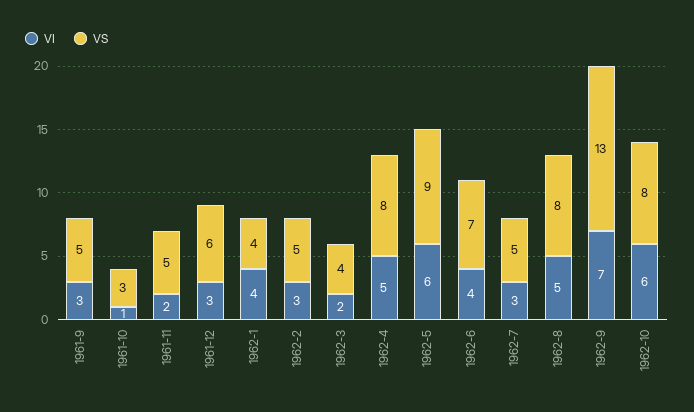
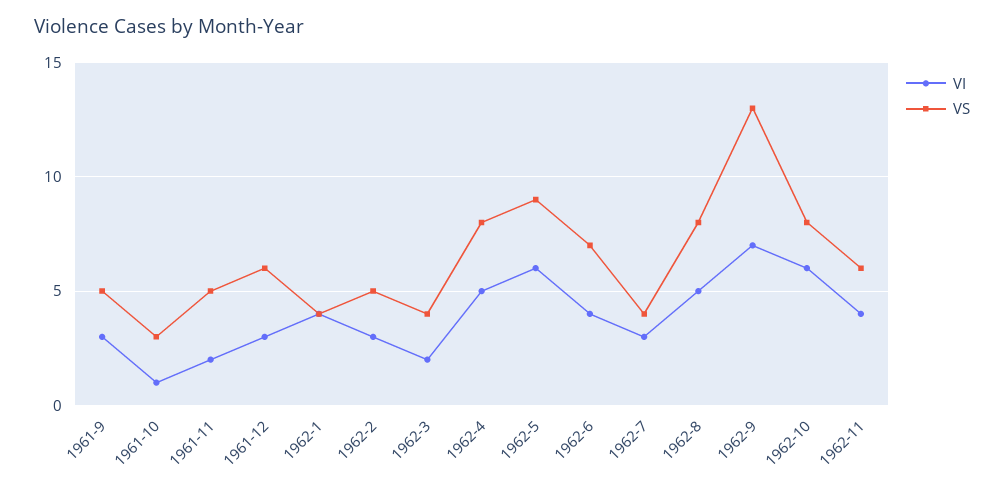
VS, 1962-7: 5 -> 4
VI, 1962-11: none -> 4
VS, 1962-11: none -> 6

